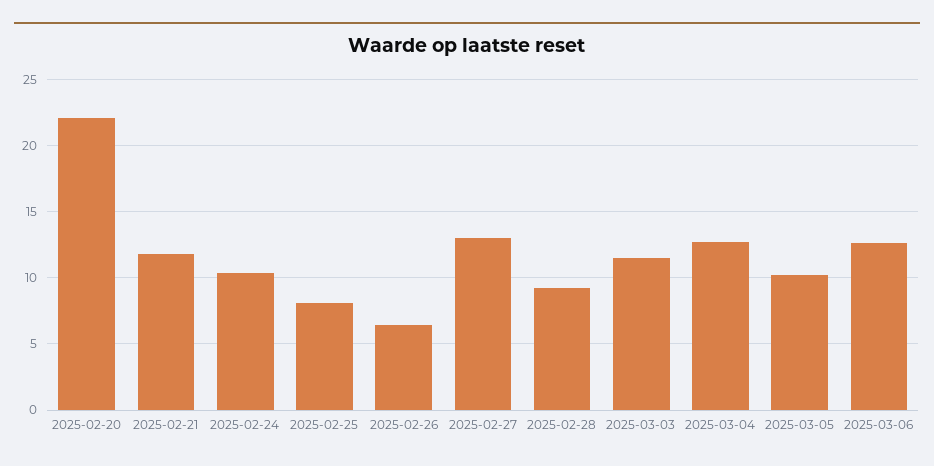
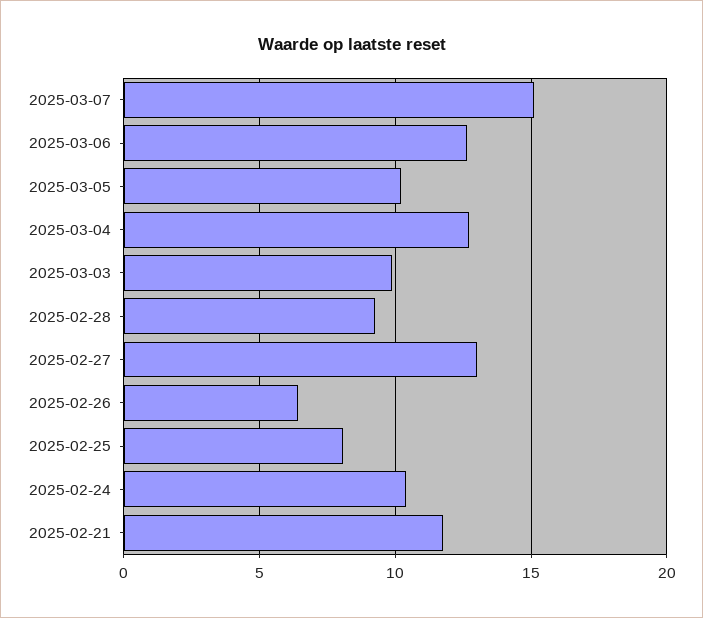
2025-02-20: 22 -> none
2025-03-03: 11.5 -> 10
2025-03-07: none -> 15

